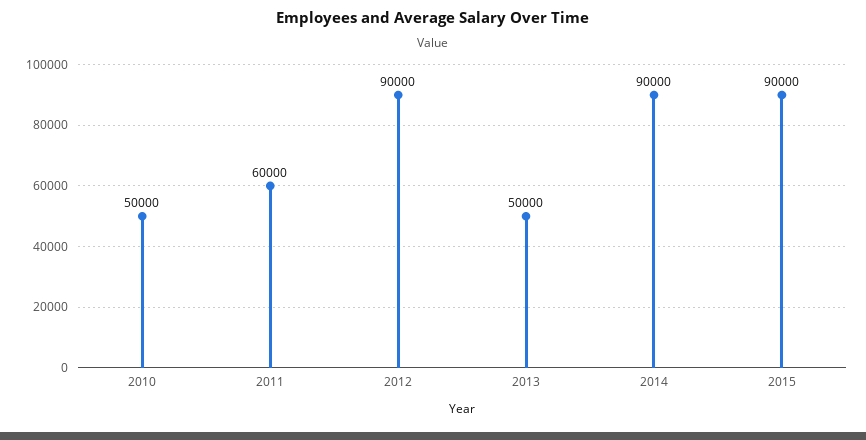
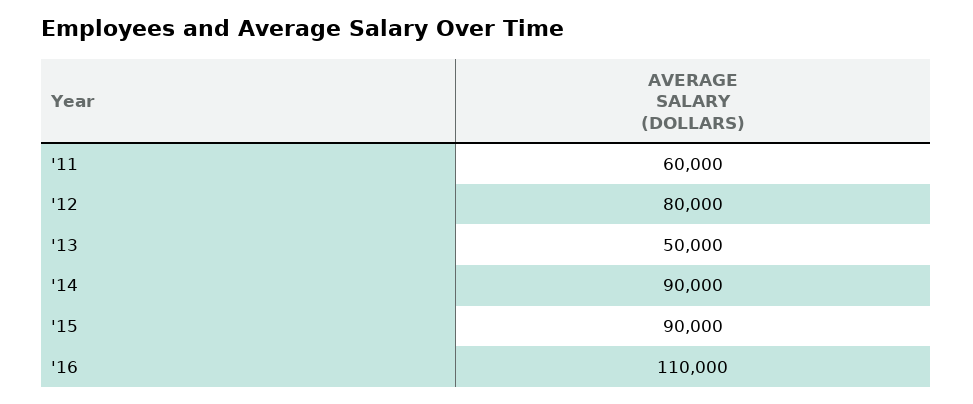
2010: 50000 -> none
2012: 90000 -> 80000
'16: none -> 110000

